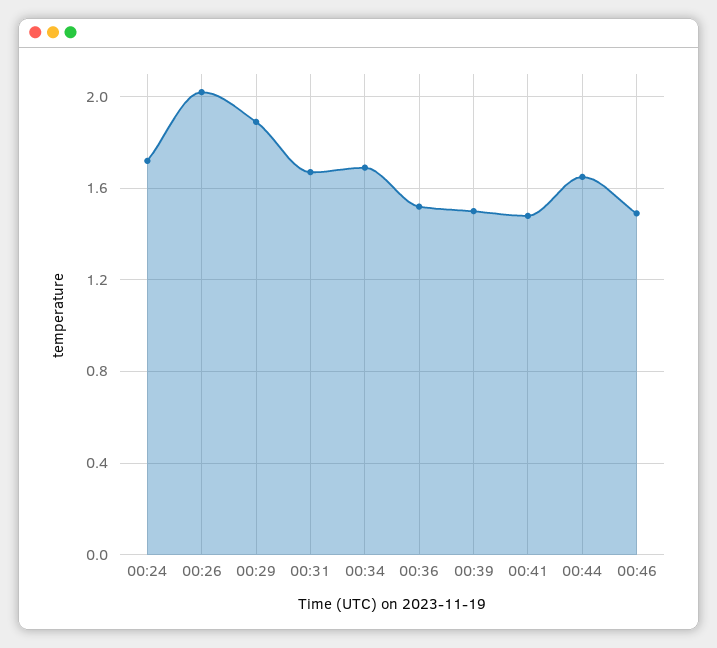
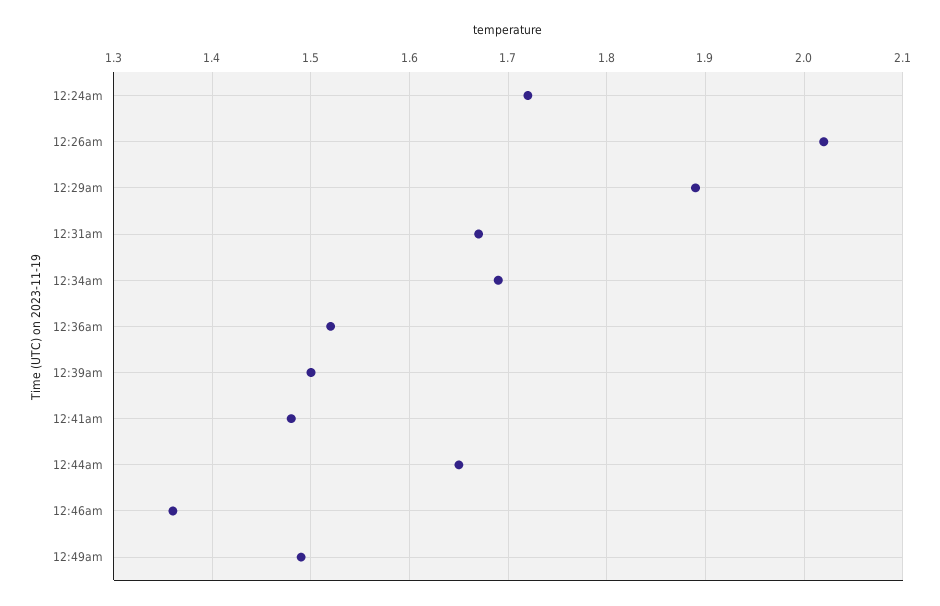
00:46: 1.5 -> 1.36
12:49am: none -> 1.49

